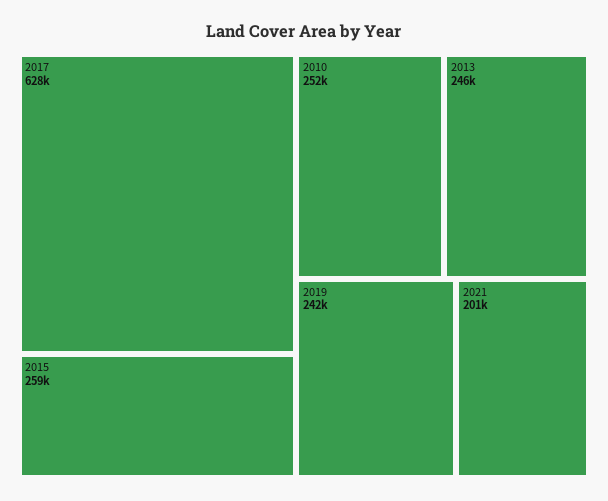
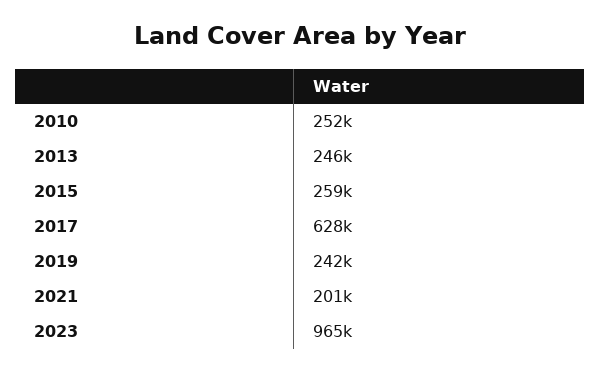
2023: none -> 965000

